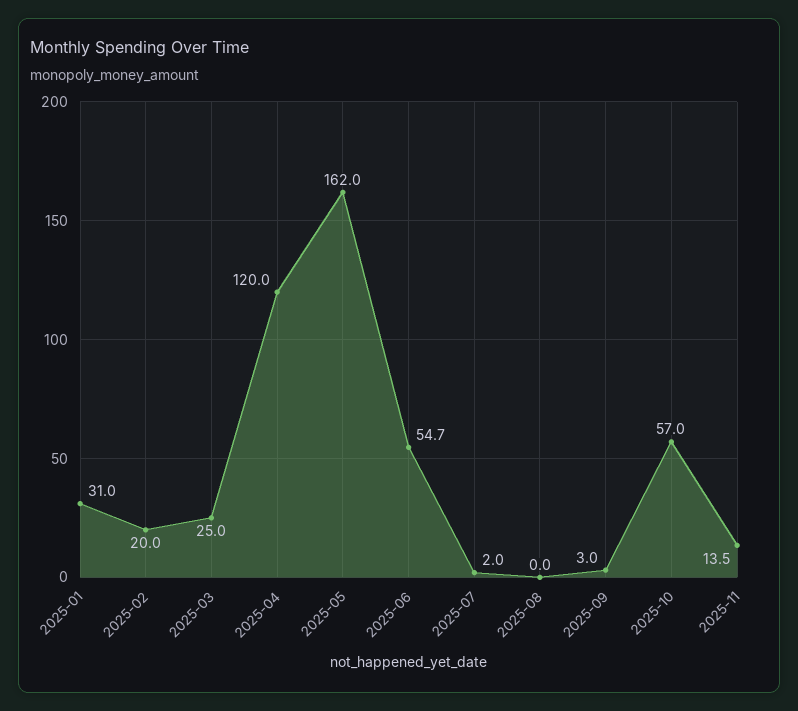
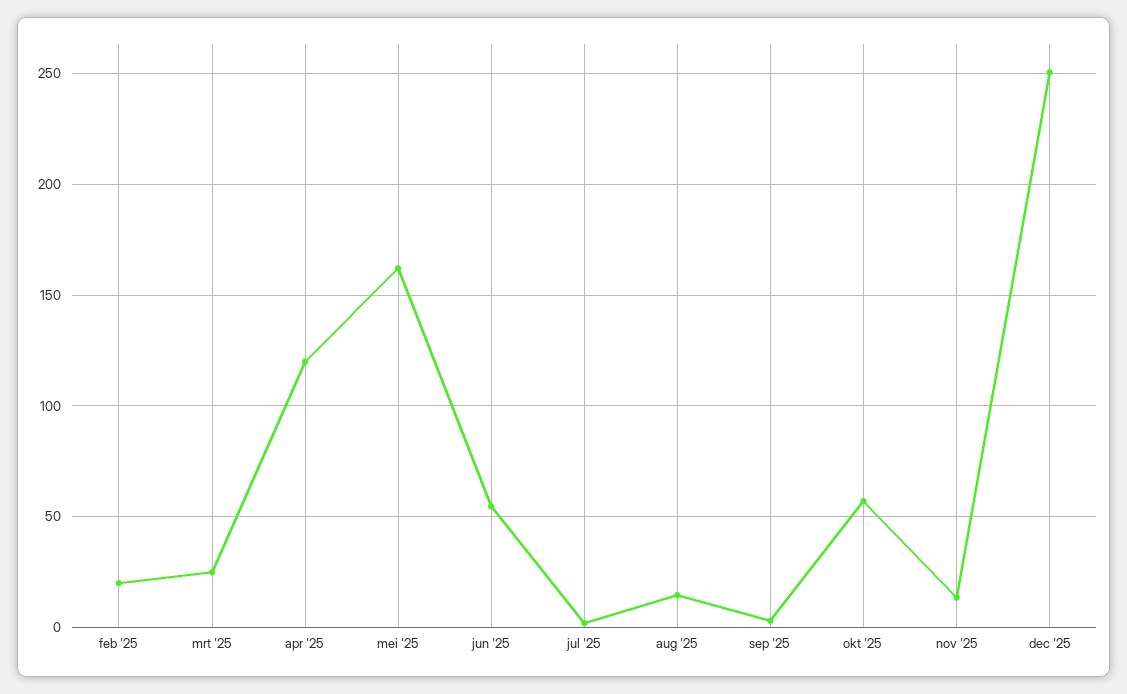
2025-01: 31 -> none
2025-08: 0 -> 15
dec '25: none -> 250

